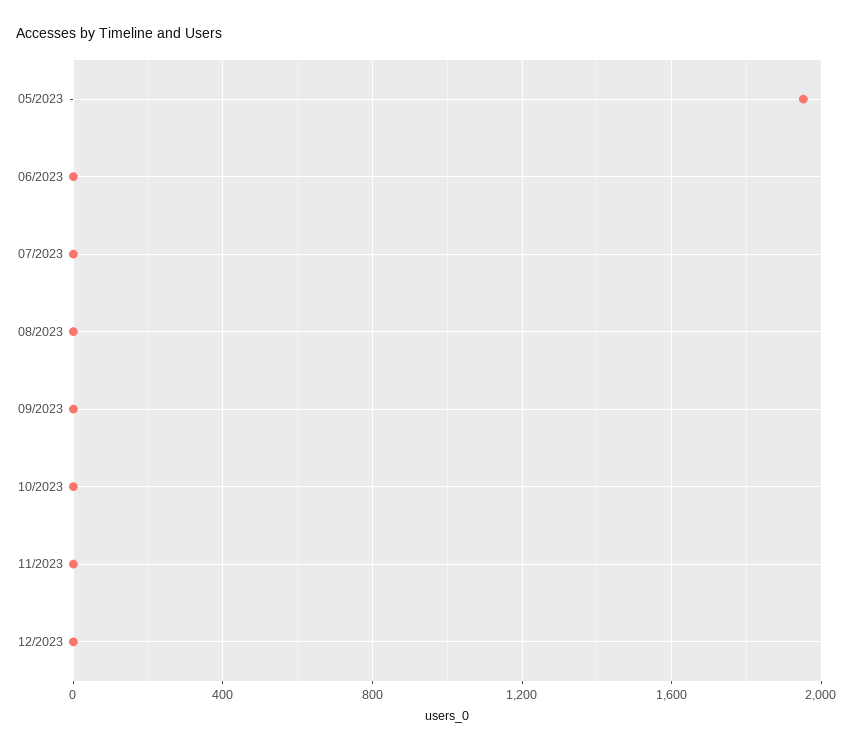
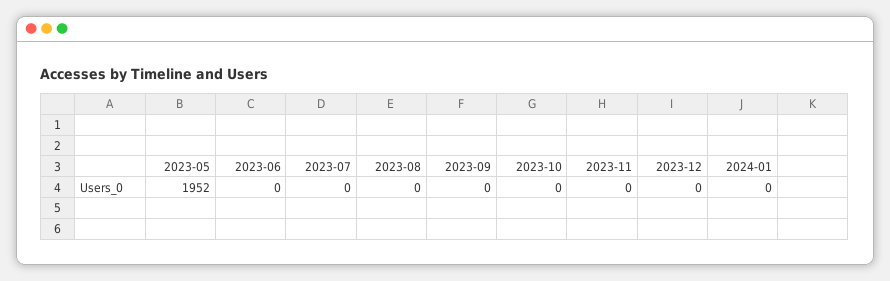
2024-01: none -> 0

